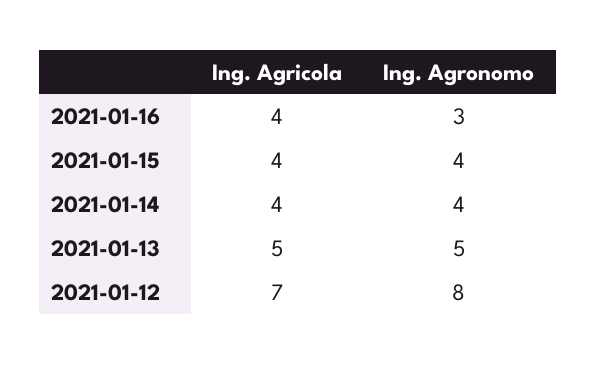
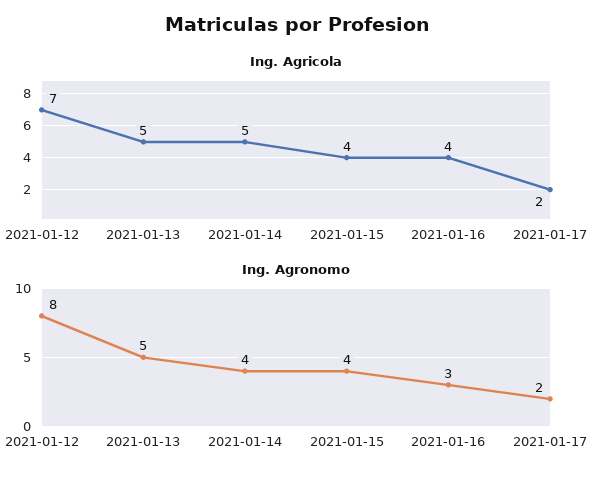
Ing. Agricola, 2021-01-14: 4 -> 5
Ing. Agricola, 2021-01-17: none -> 2
Ing. Agronomo, 2021-01-17: none -> 2

